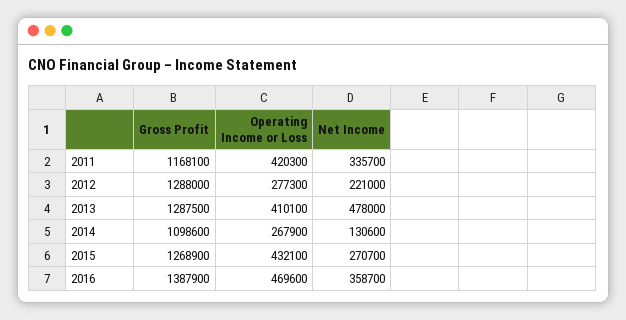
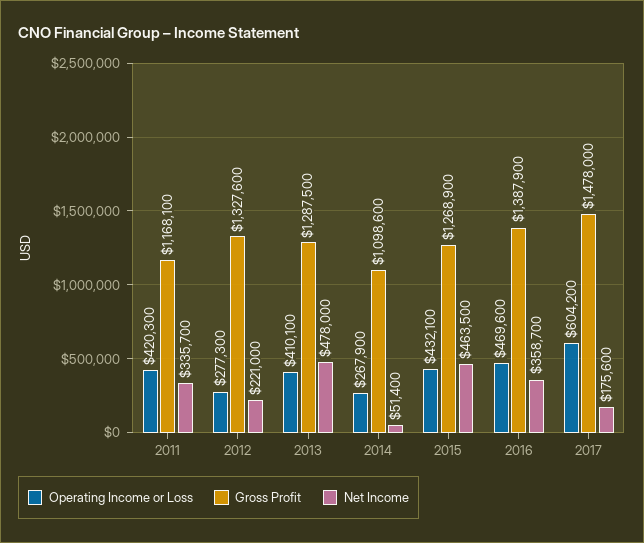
Gross Profit, 2012: 1288000 -> 1327600
Net Income, 2014: 130600 -> 51400
Net Income, 2015: 270700 -> 463500
Operating Income or Loss, 2017: none -> 604200
Gross Profit, 2017: none -> 1478000
Net Income, 2017: none -> 175600

